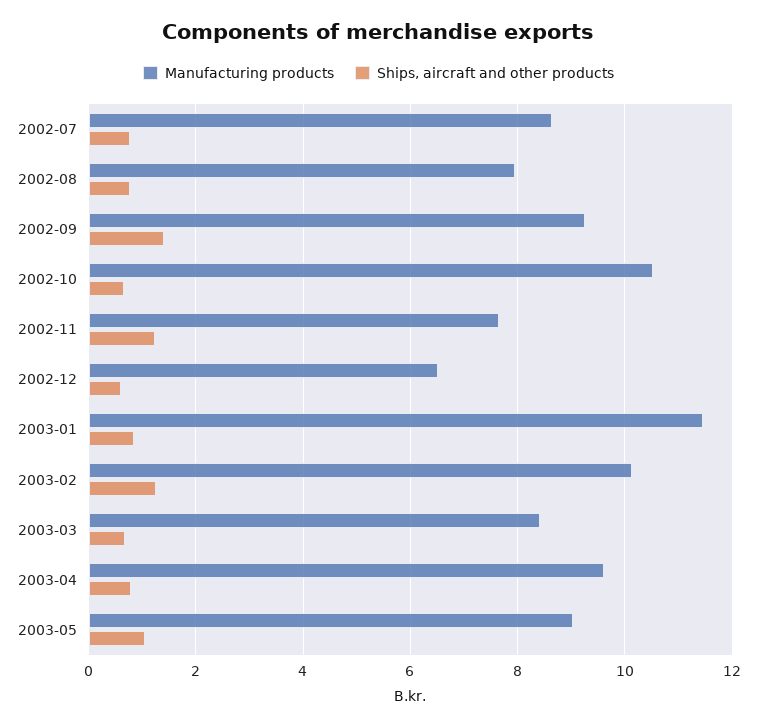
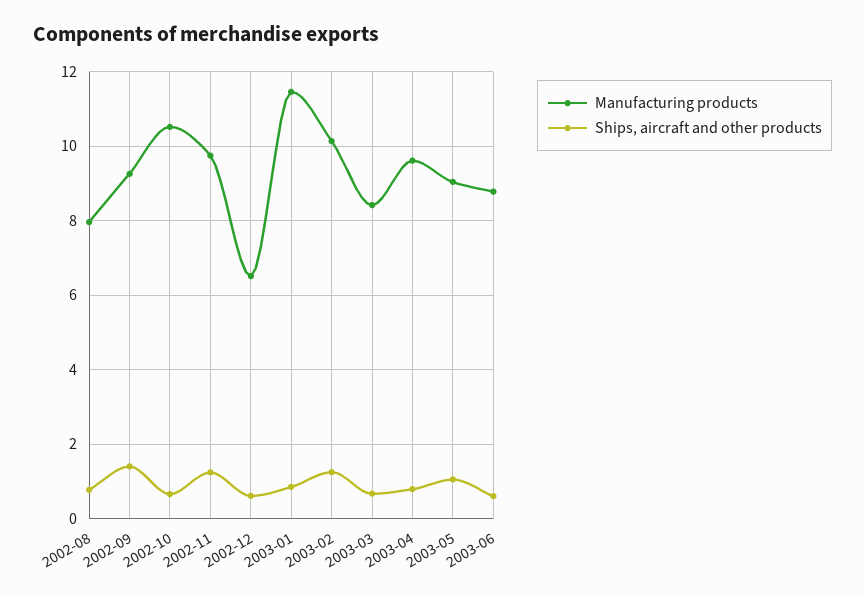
Manufacturing products, 2002-07: 8.6 -> none
Ships, aircraft and other products, 2002-07: 0.8 -> none
Manufacturing products, 2002-11: 7.6 -> 9.8
Manufacturing products, 2003-06: none -> 8.8
Ships, aircraft and other products, 2003-06: none -> 0.6

